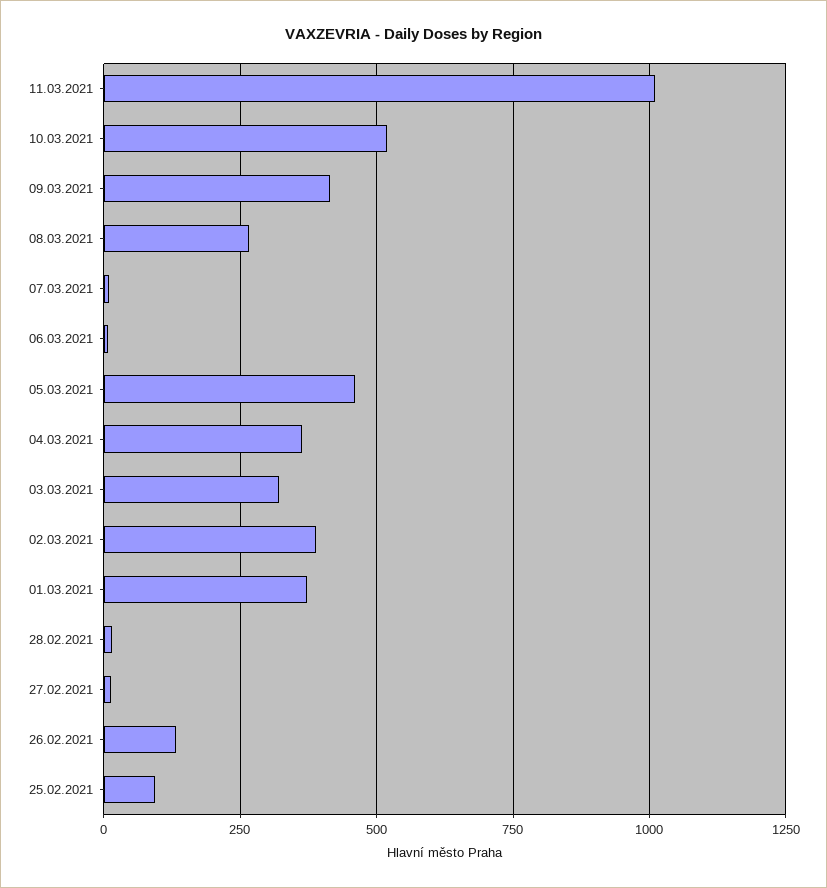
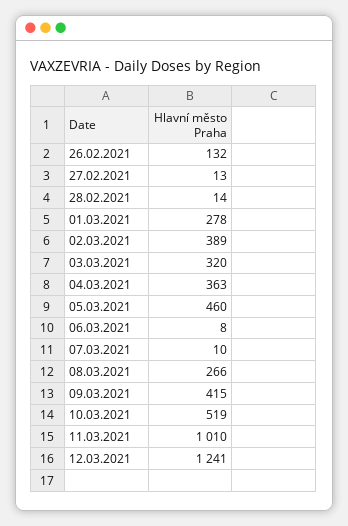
01.03.2021: 375 -> 278
25.02.2021: 100 -> none
12.03.2021: none -> 1241

